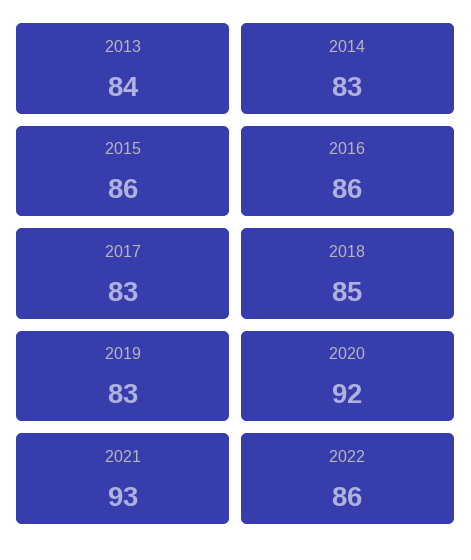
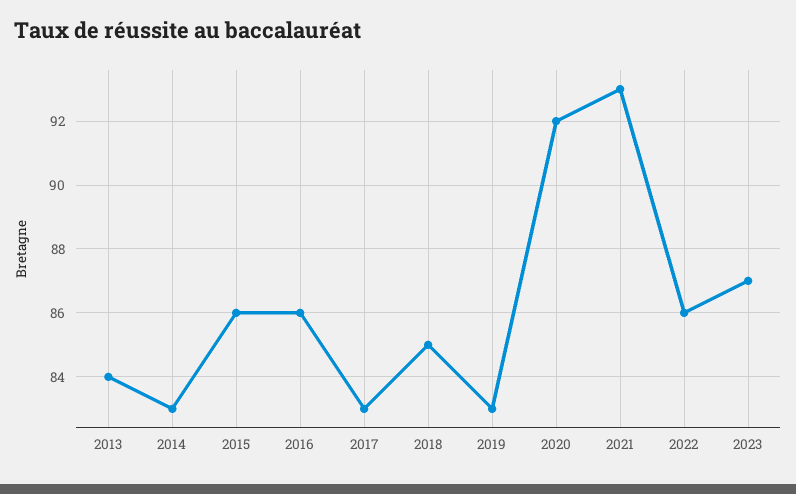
2023: none -> 87

